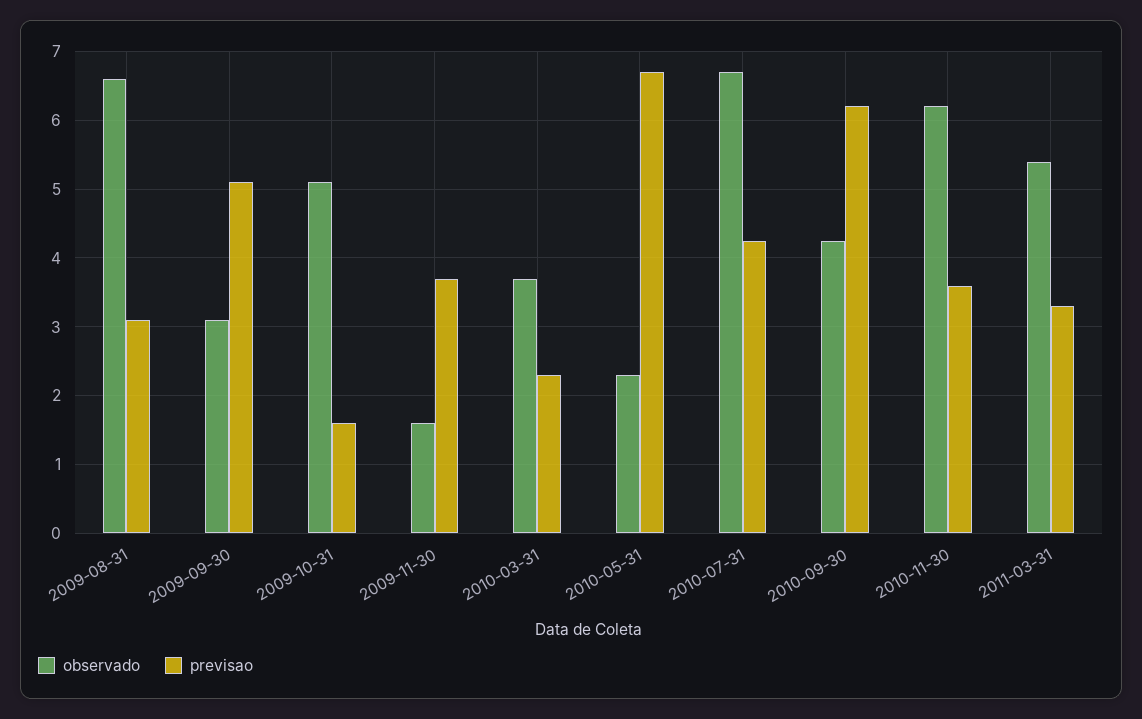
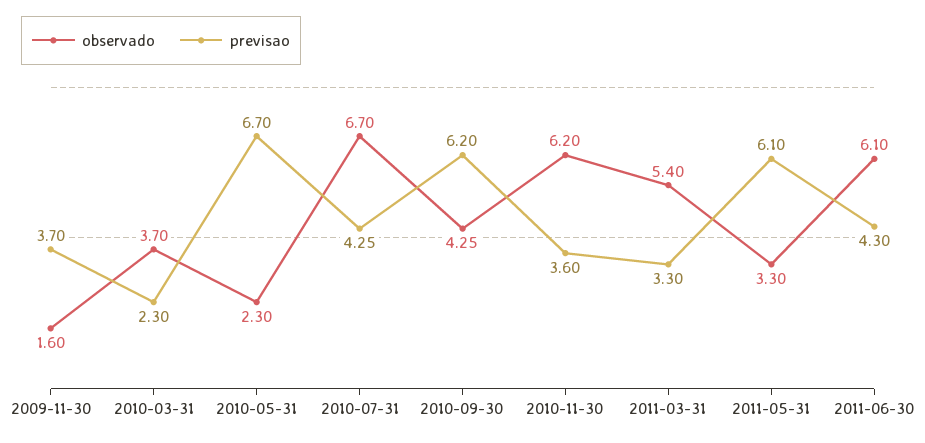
observado, 2009-08-31: 6.6 -> none
previsao, 2009-08-31: 3.1 -> none
observado, 2009-09-30: 3.1 -> none
previsao, 2009-09-30: 5.1 -> none
observado, 2009-10-31: 5.1 -> none
previsao, 2009-10-31: 1.6 -> none
observado, 2011-05-31: none -> 3.3
previsao, 2011-05-31: none -> 6.1
observado, 2011-06-30: none -> 6.1
previsao, 2011-06-30: none -> 4.3

